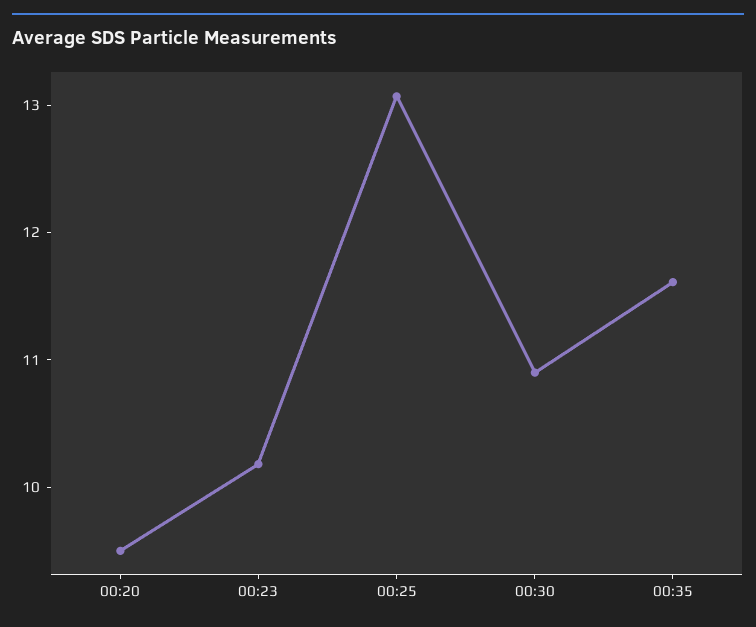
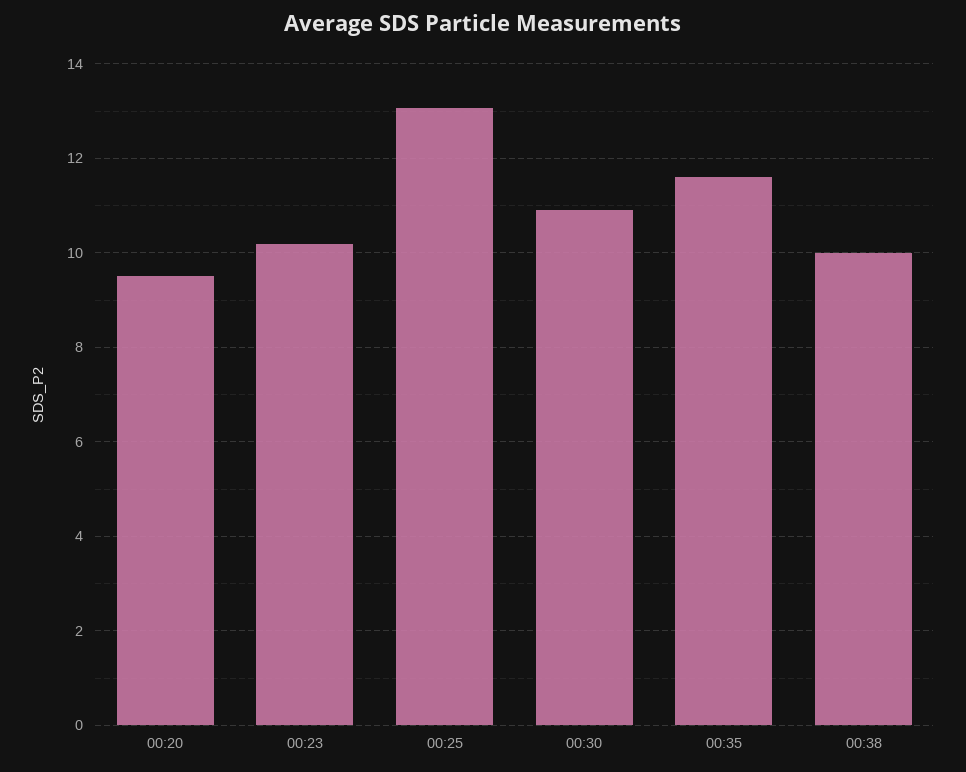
00:38: none -> 10

